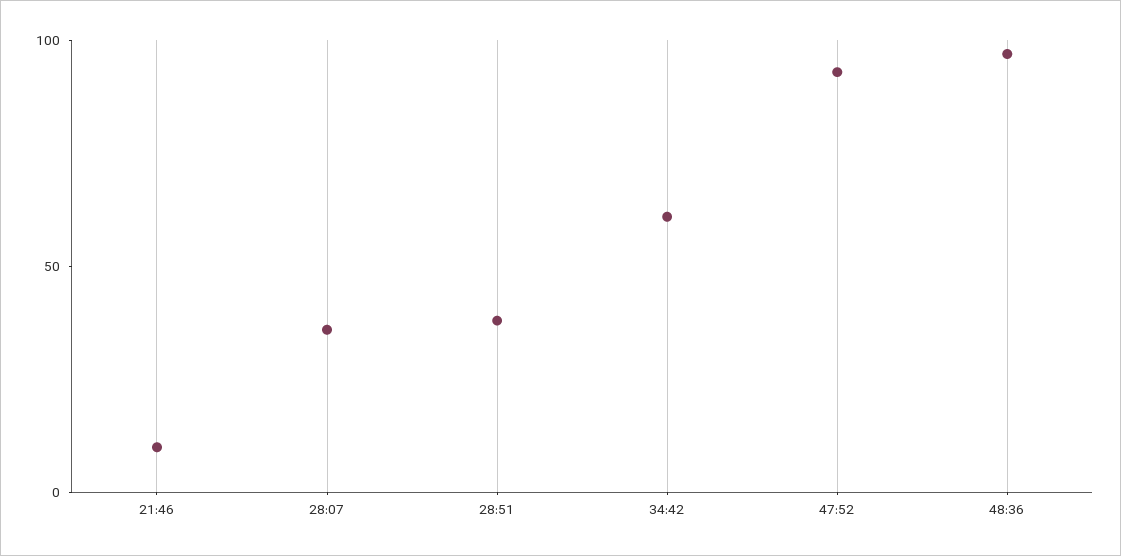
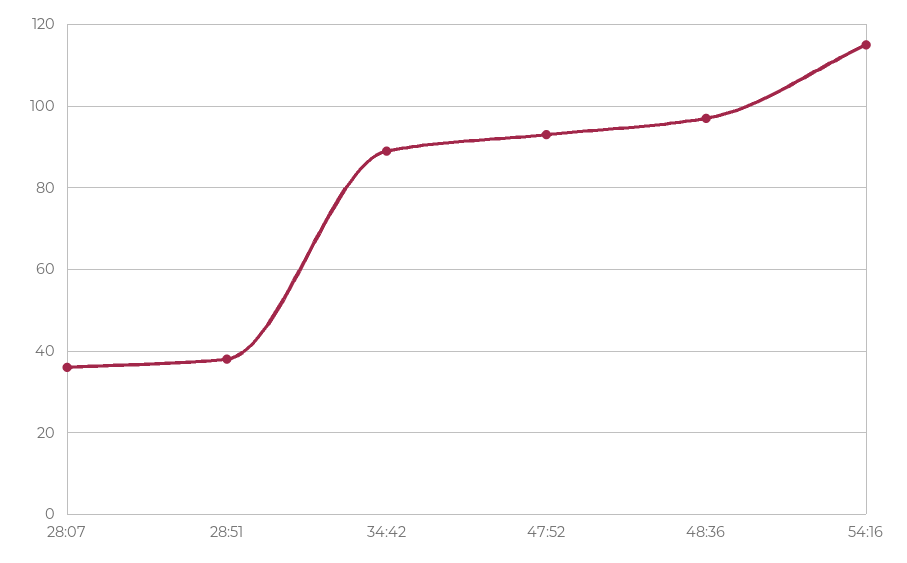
21:46: 10 -> none
34:42: 60 -> 90
54:16: none -> 115

